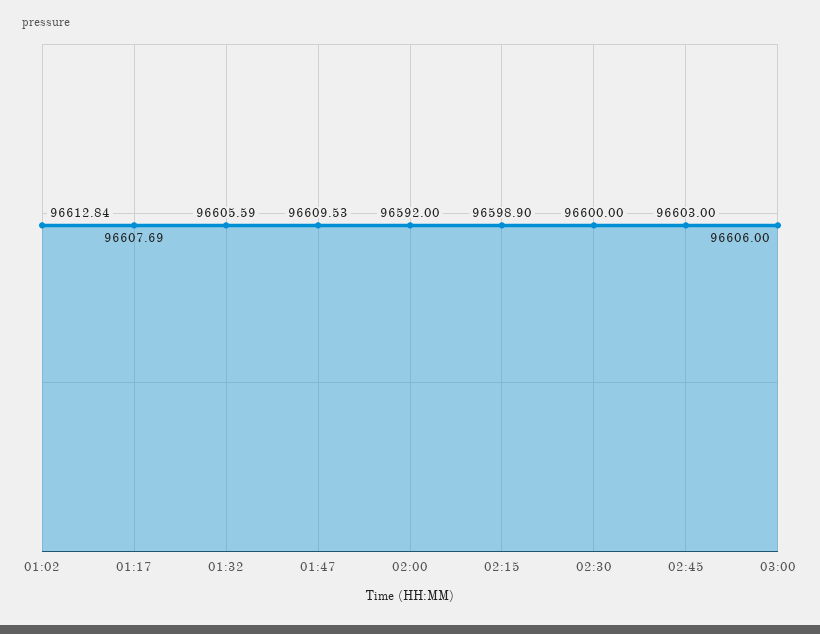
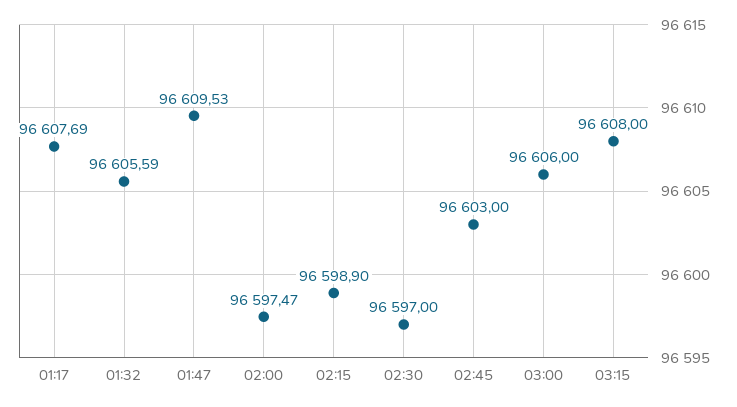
01:02: 96612.84 -> none
02:00: 96592 -> 96597.47
02:30: 96600 -> 96597
03:15: none -> 96608

